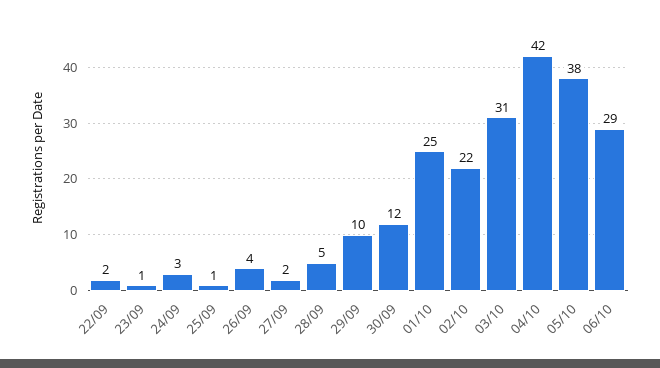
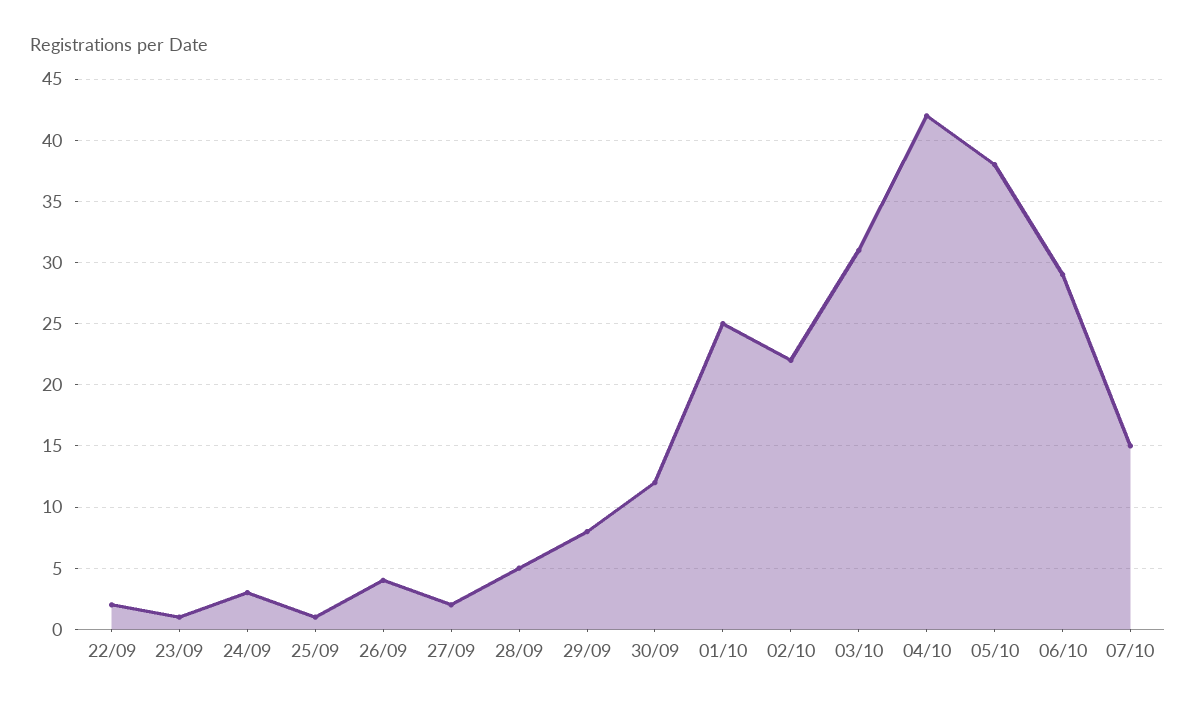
29/09: 10 -> 8
07/10: none -> 15

